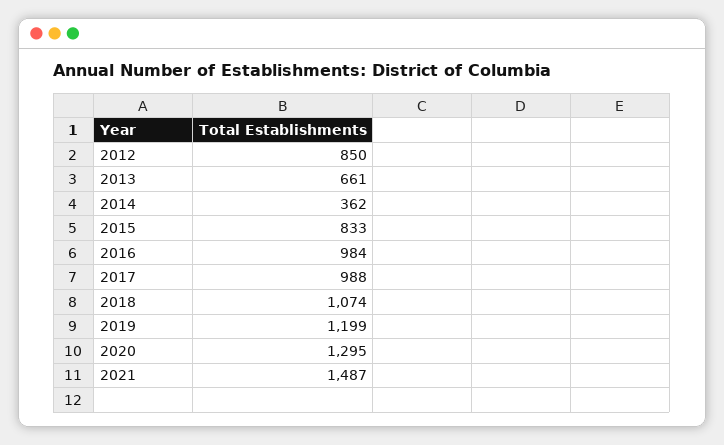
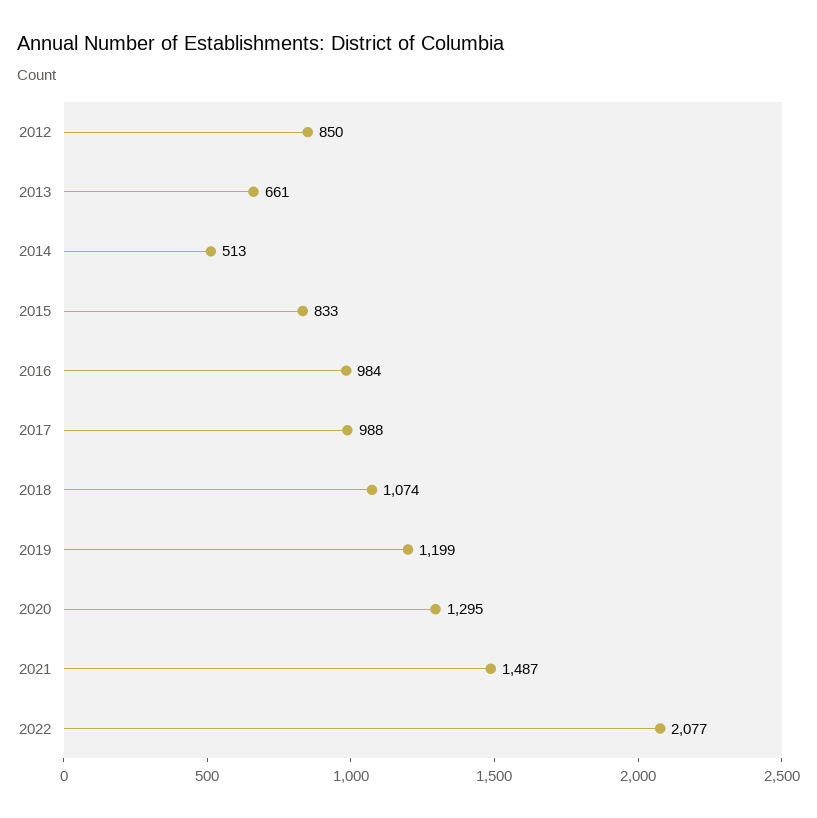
2014: 362 -> 513
2022: none -> 2077

